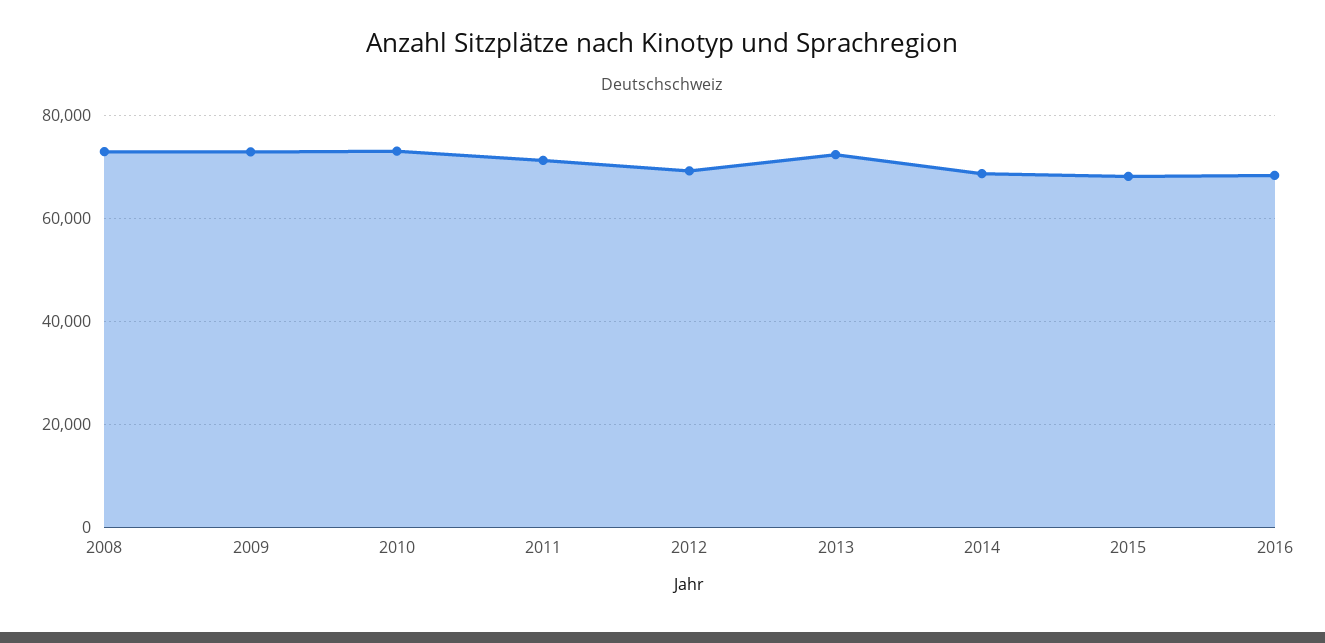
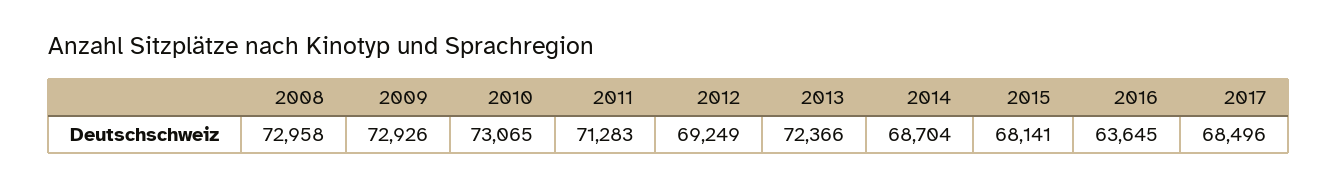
2016: 68000 -> 63645
2017: none -> 68496

